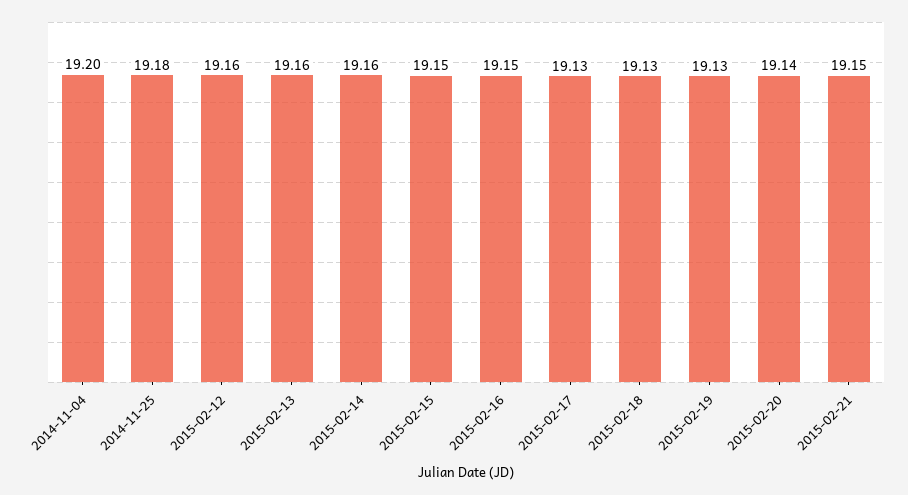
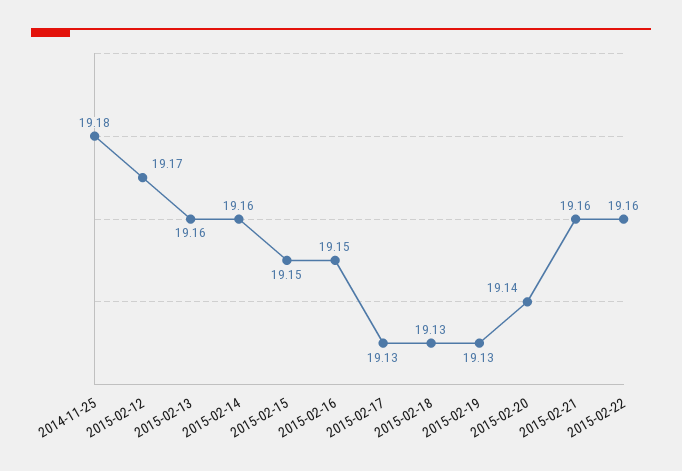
2014-11-04: 19.2 -> none
2015-02-12: 19.16 -> 19.17
2015-02-21: 19.15 -> 19.16
2015-02-22: none -> 19.16

